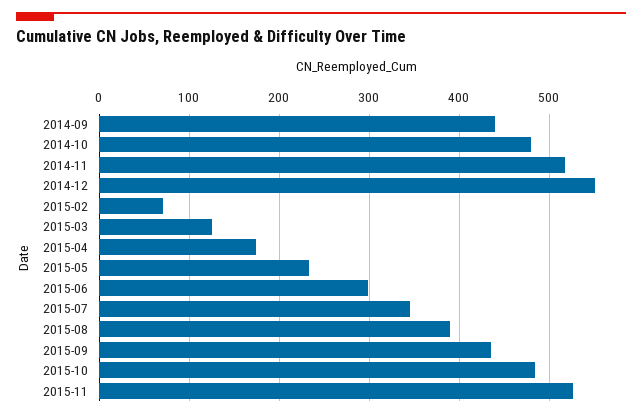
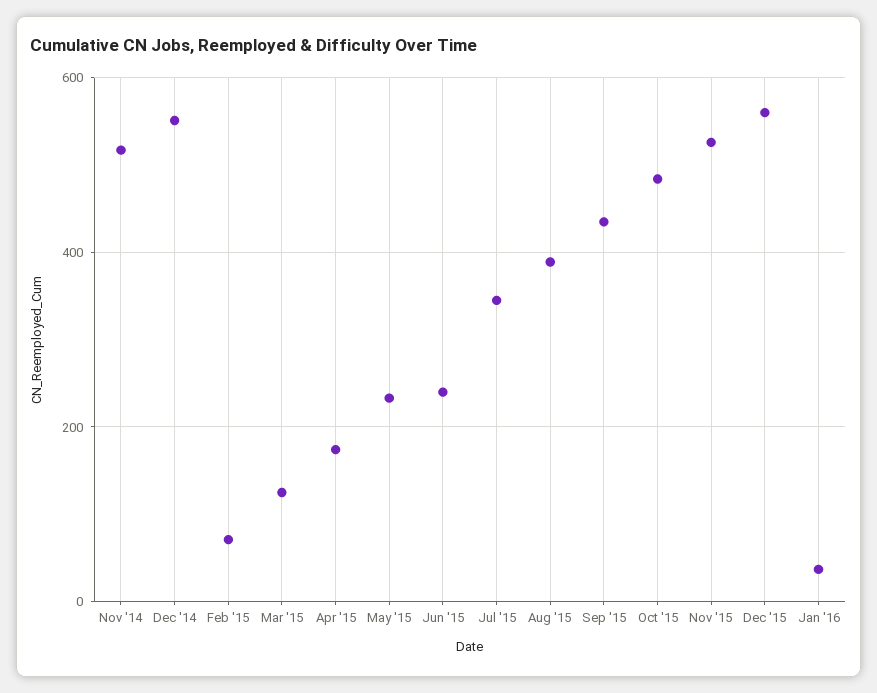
2014-09: 440 -> none
2014-10: 480 -> none
2015-06: 300 -> 240
Dec '15: none -> 560
Jan '16: none -> 40

